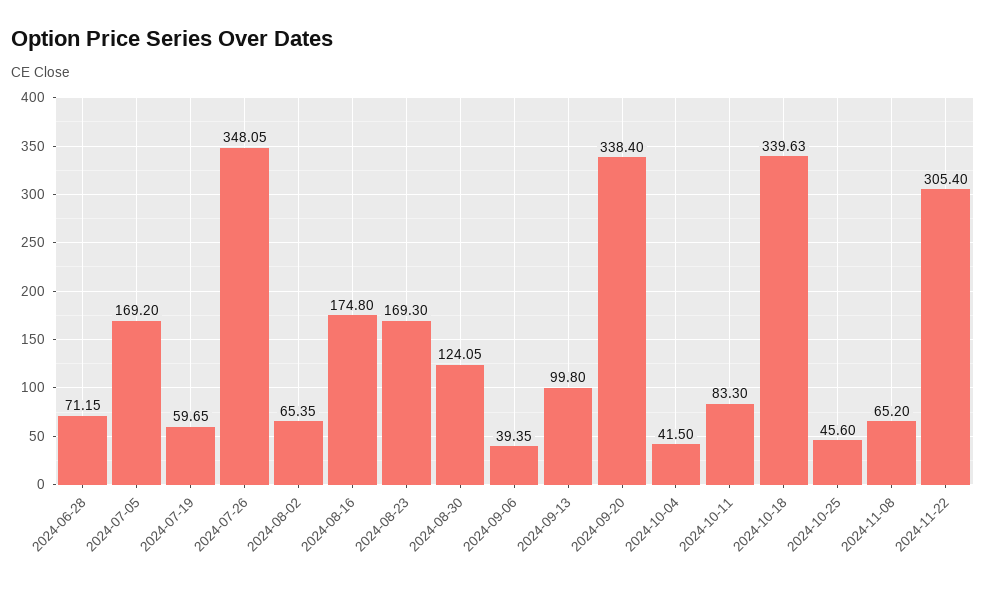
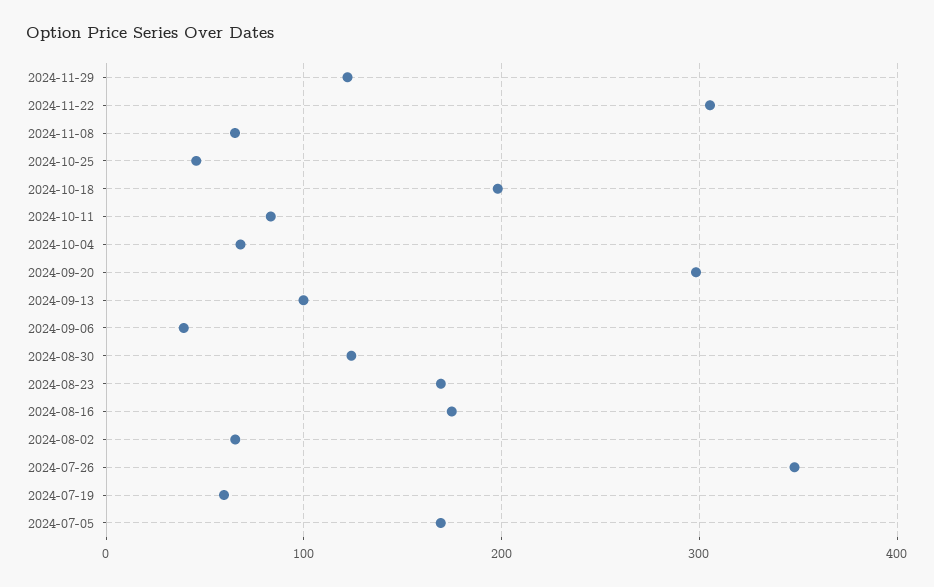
2024-06-28: 71.15 -> none
2024-09-20: 338.4 -> 300
2024-10-04: 41.5 -> 70
2024-10-18: 339.63 -> 200
2024-11-29: none -> 120

